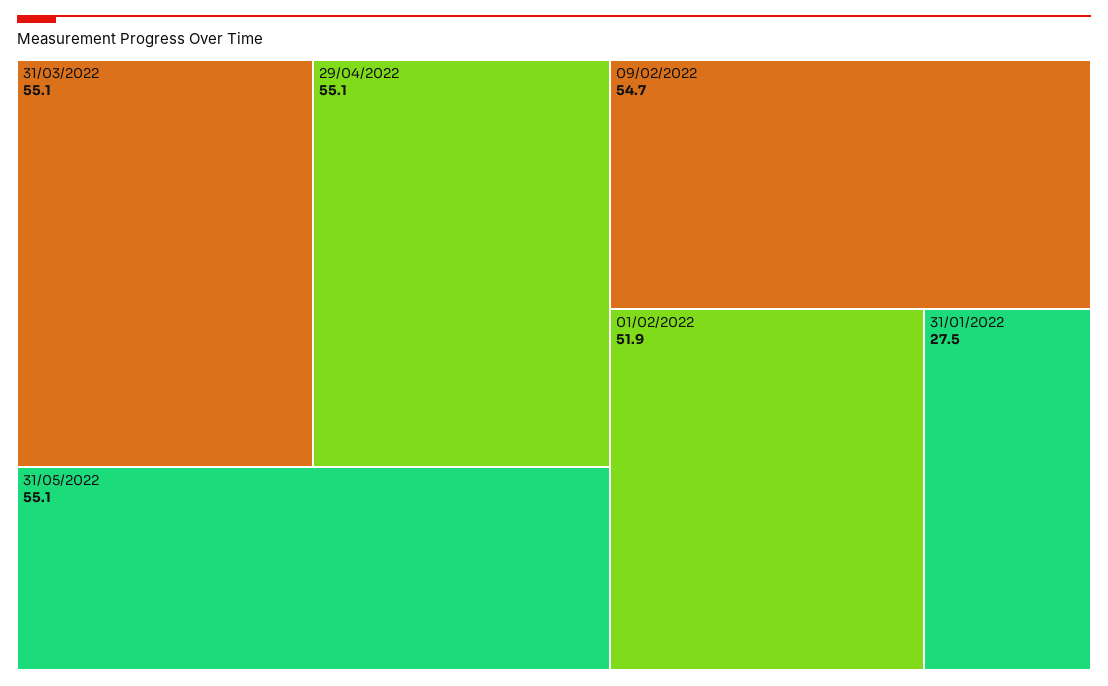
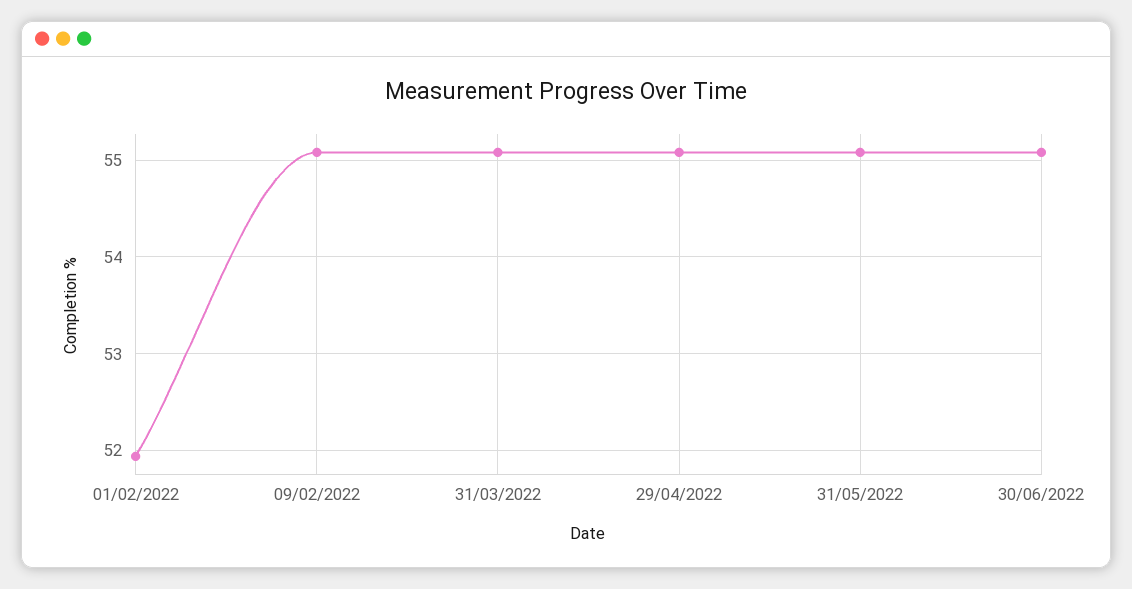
09/02/2022: 54.7 -> 55.1
31/01/2022: 27.5 -> none
30/06/2022: none -> 55.1

